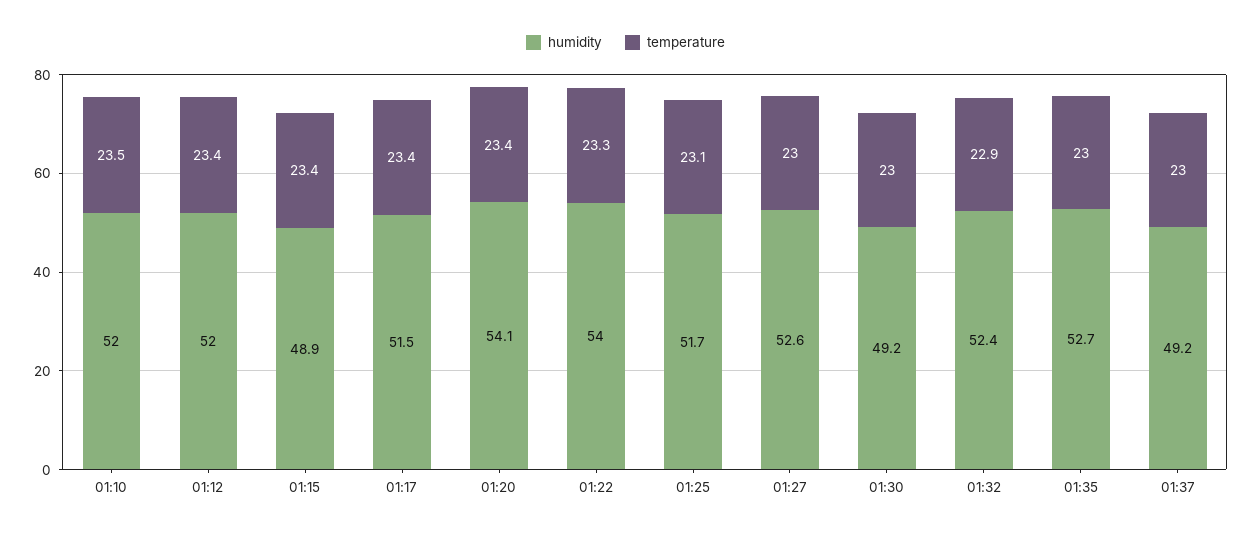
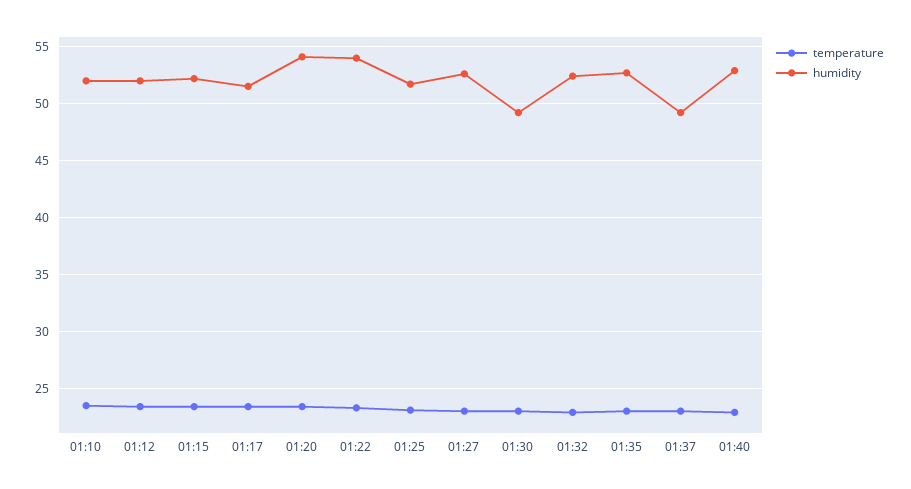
humidity, 01:15: 48.9 -> 52
temperature, 01:40: none -> 23
humidity, 01:40: none -> 53

